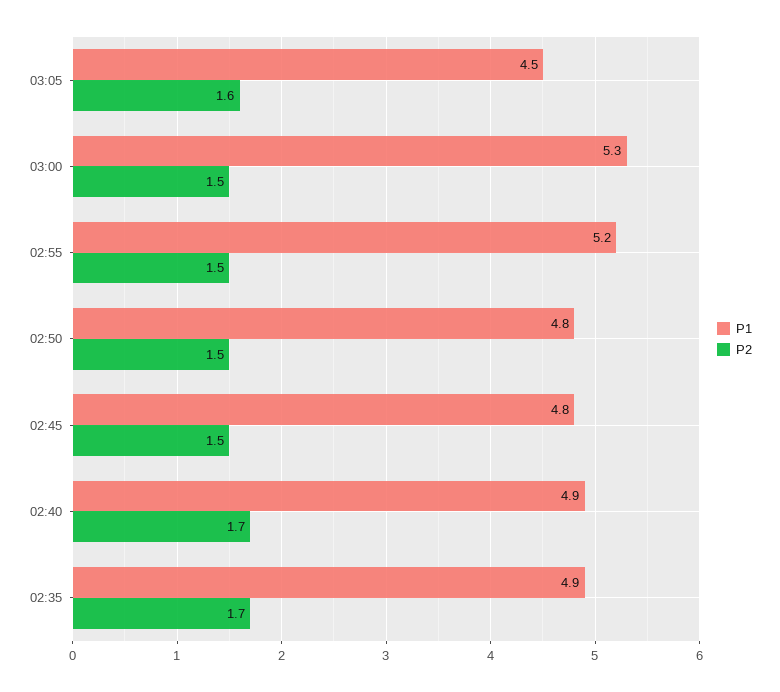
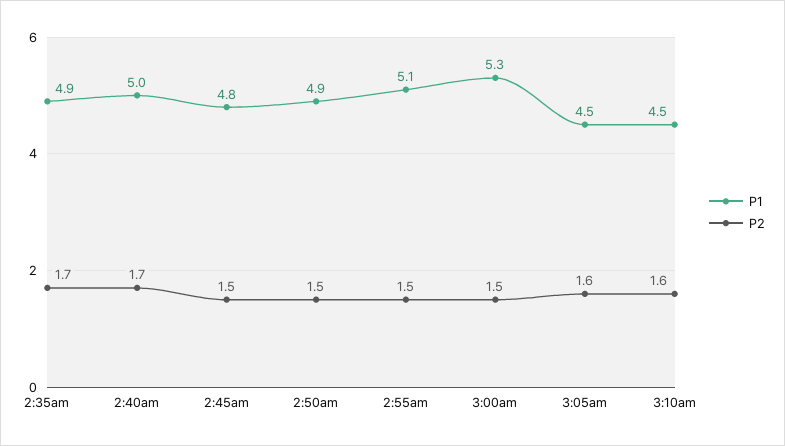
P1, 02:55: 5.2 -> 5.1
P1, 02:50: 4.8 -> 4.9
P1, 02:40: 4.9 -> 5
P1, 3:10am: none -> 4.5
P2, 3:10am: none -> 1.6

